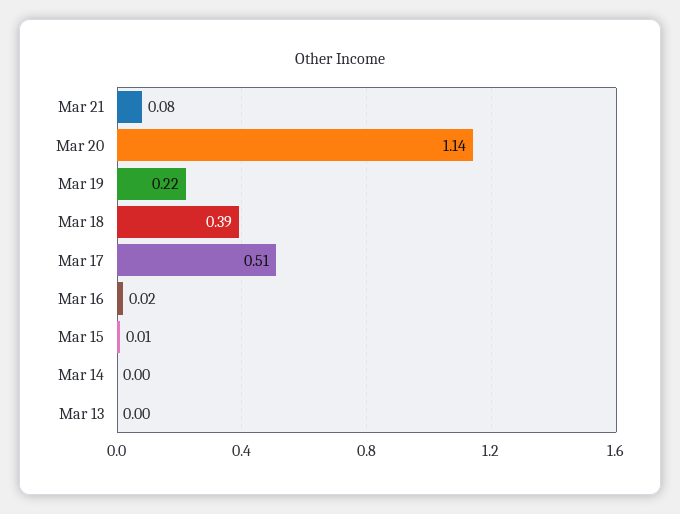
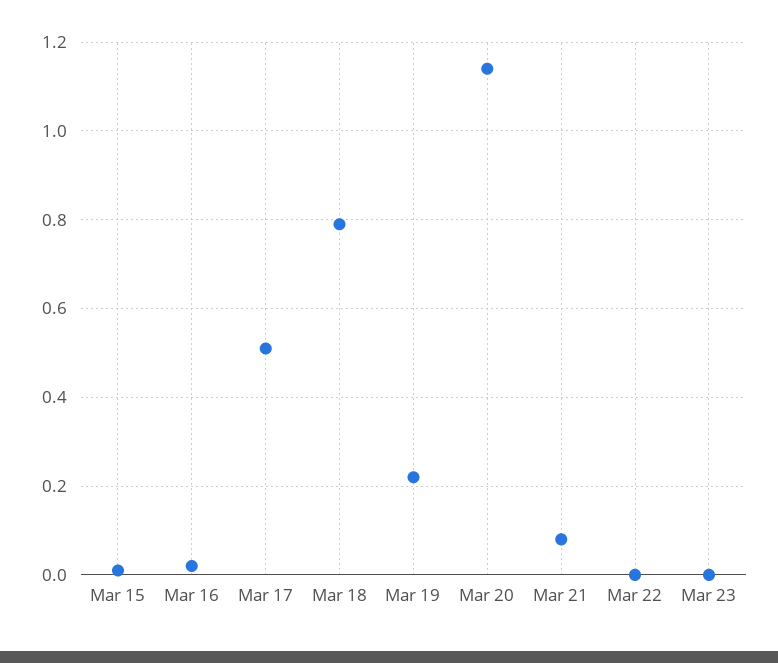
Mar 18: 0.39 -> 0.8
Mar 14: 0 -> none
Mar 13: 0 -> none
Mar 22: none -> 0
Mar 23: none -> 0

